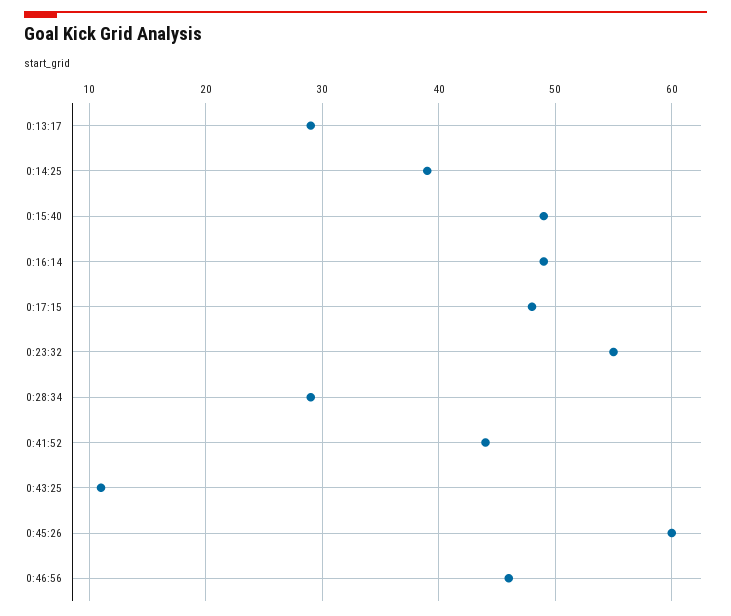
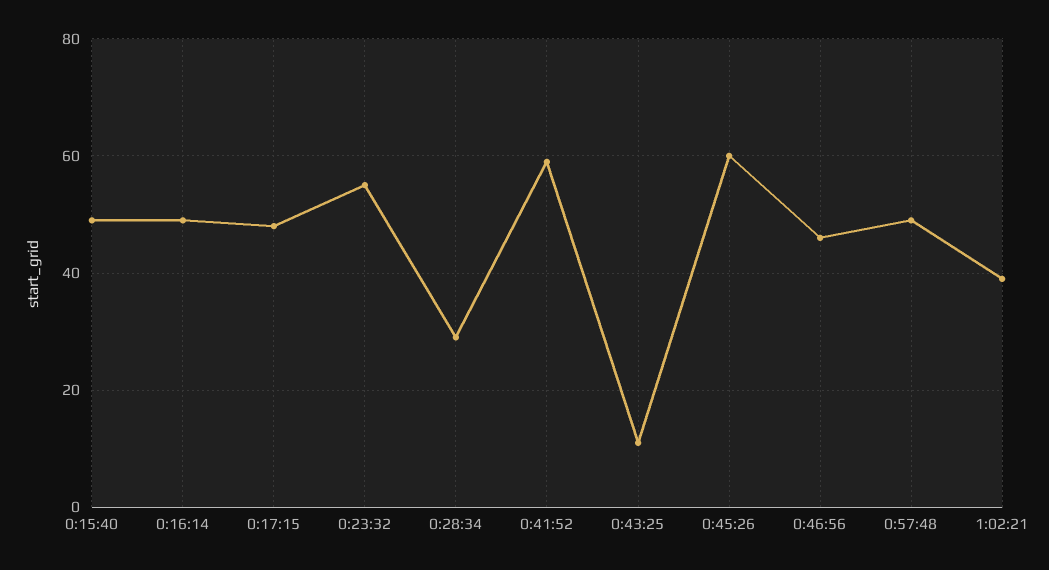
0:13:17: 29 -> none
0:14:25: 39 -> none
0:41:52: 44 -> 60
0:57:48: none -> 50
1:02:21: none -> 40

